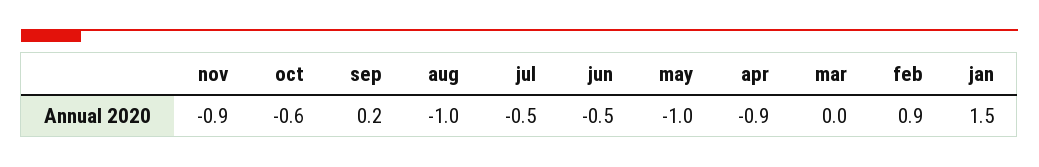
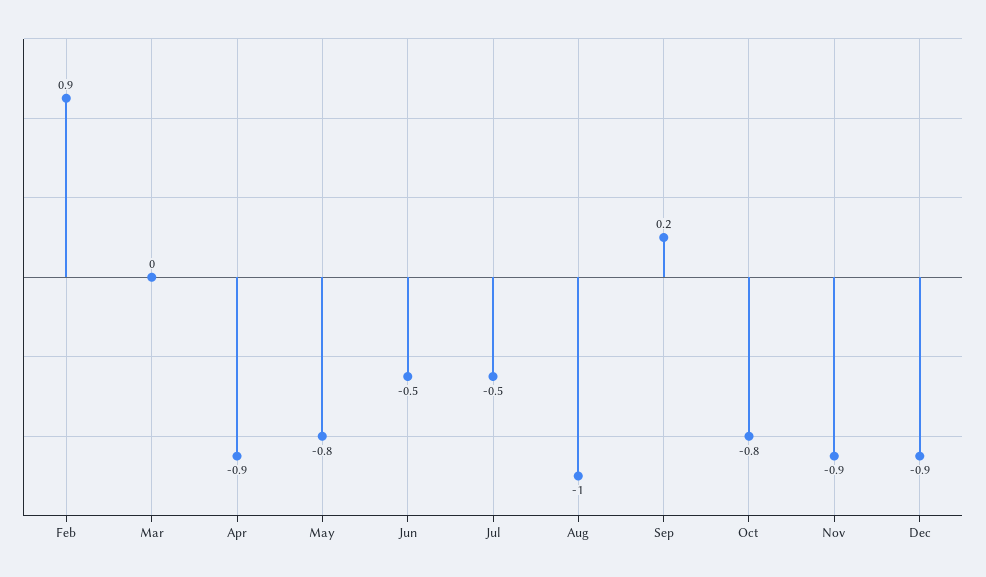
oct: -0.6 -> -0.8
may: -1 -> -0.8
jan: 1.5 -> none
Dec: none -> -0.9

